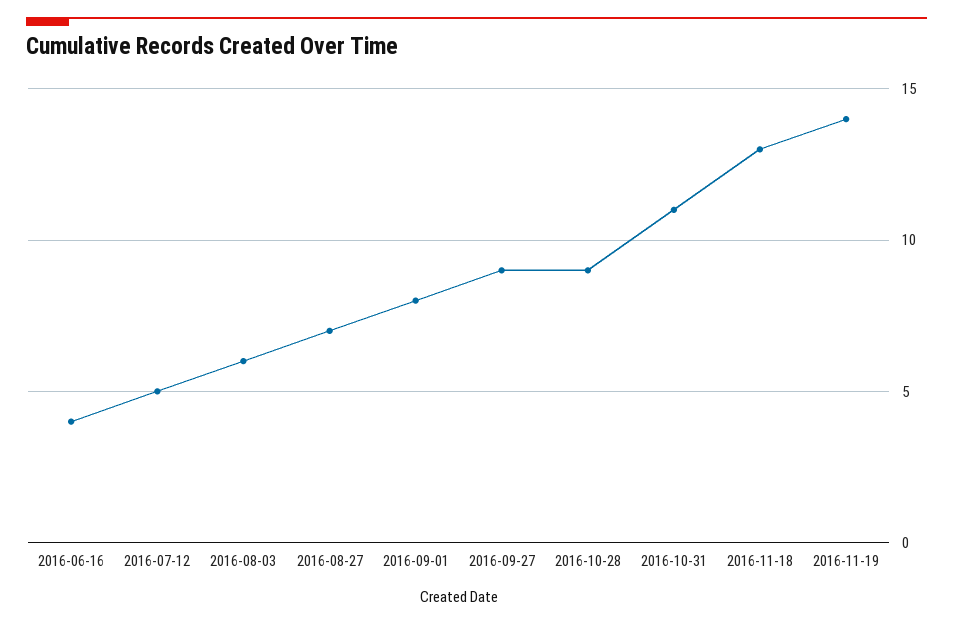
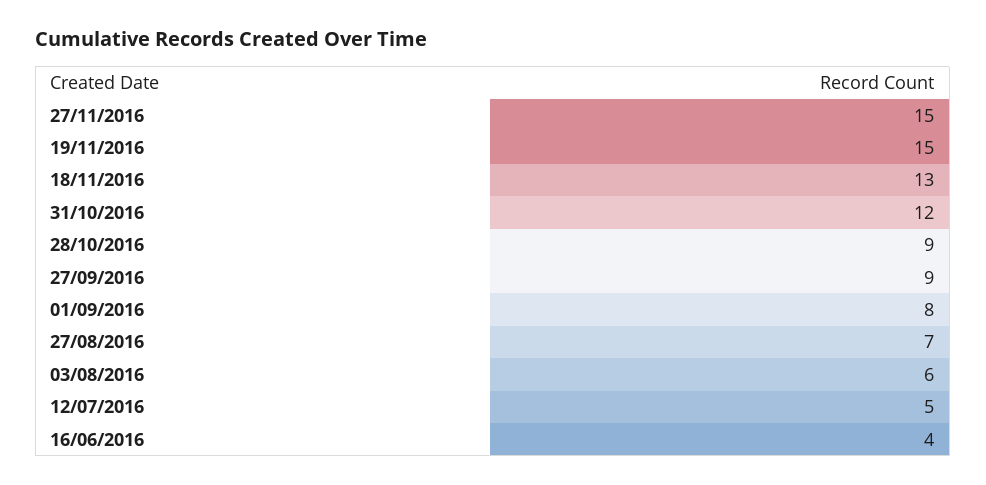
2016-10-31: 11 -> 12
2016-11-19: 14 -> 15
27/11/2016: none -> 15

